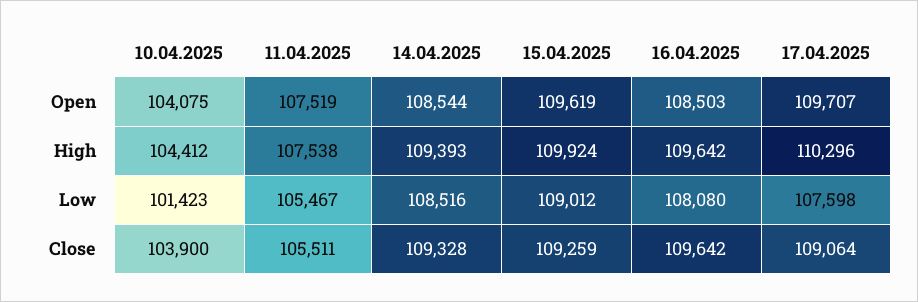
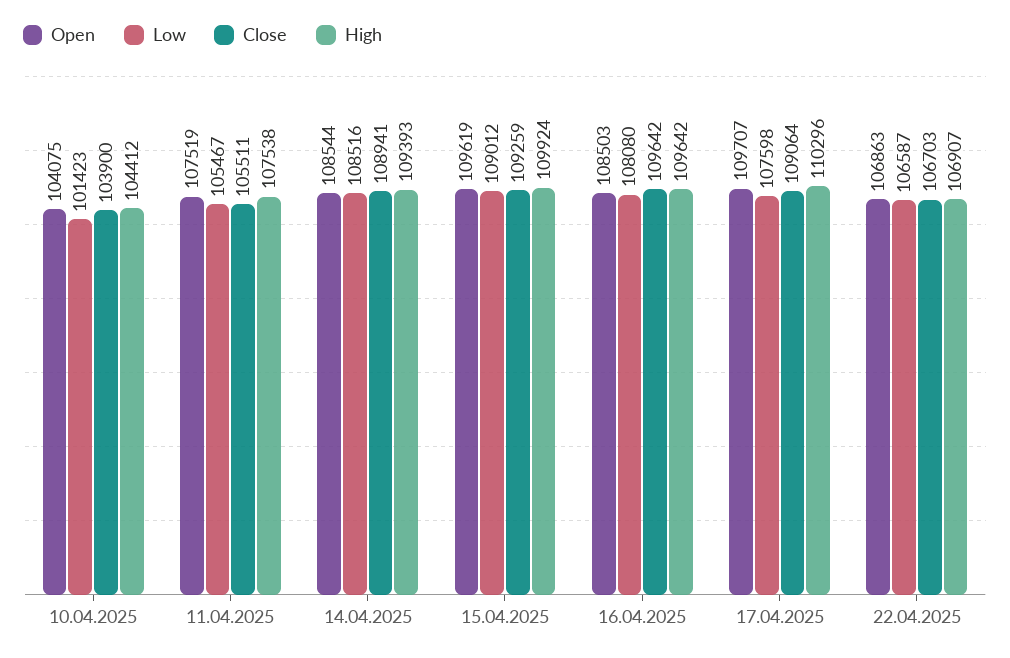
Close, 14.04.2025: 109328 -> 108941
Open, 22.04.2025: none -> 106863
Low, 22.04.2025: none -> 106587
Close, 22.04.2025: none -> 106703
High, 22.04.2025: none -> 106907

